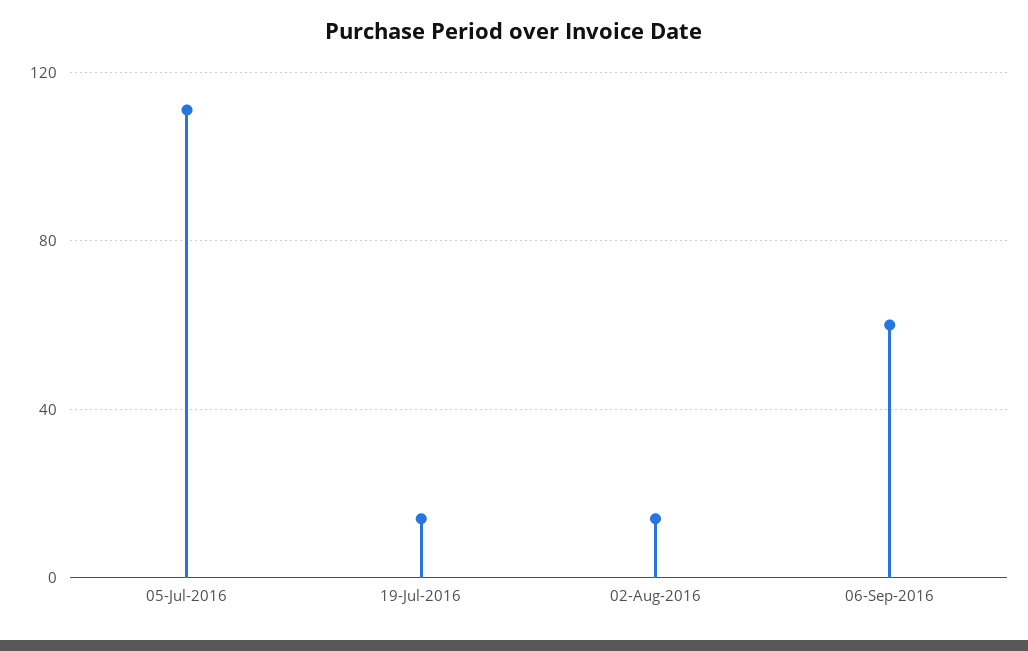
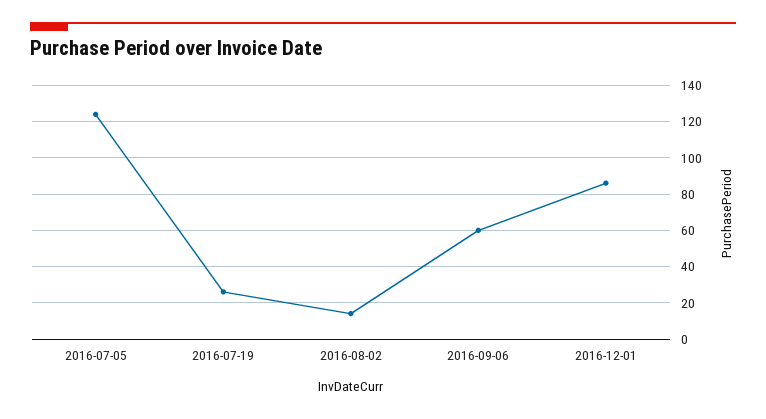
05-Jul-2016: 110 -> 125
19-Jul-2016: 15 -> 25
2016-12-01: none -> 85

